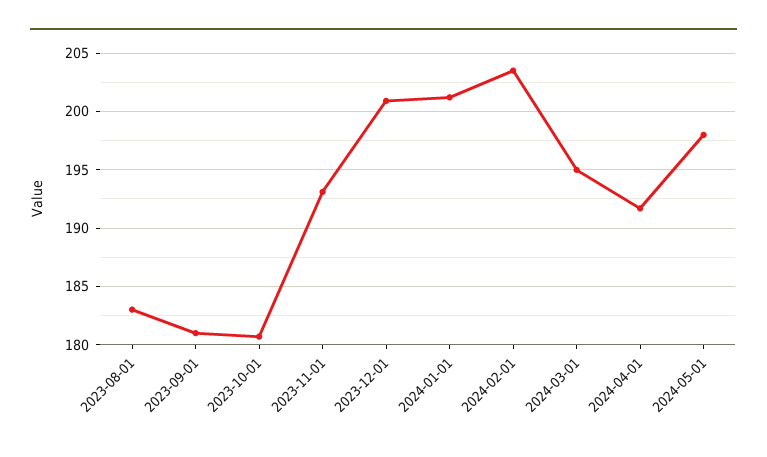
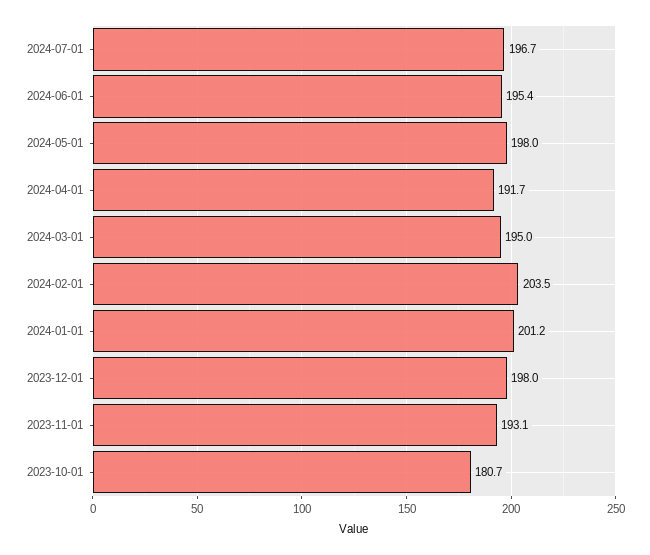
2023-08-01: 183 -> none
2023-09-01: 181 -> none
2023-12-01: 201 -> 198
2024-07-01: none -> 196.7
2024-06-01: none -> 195.4

